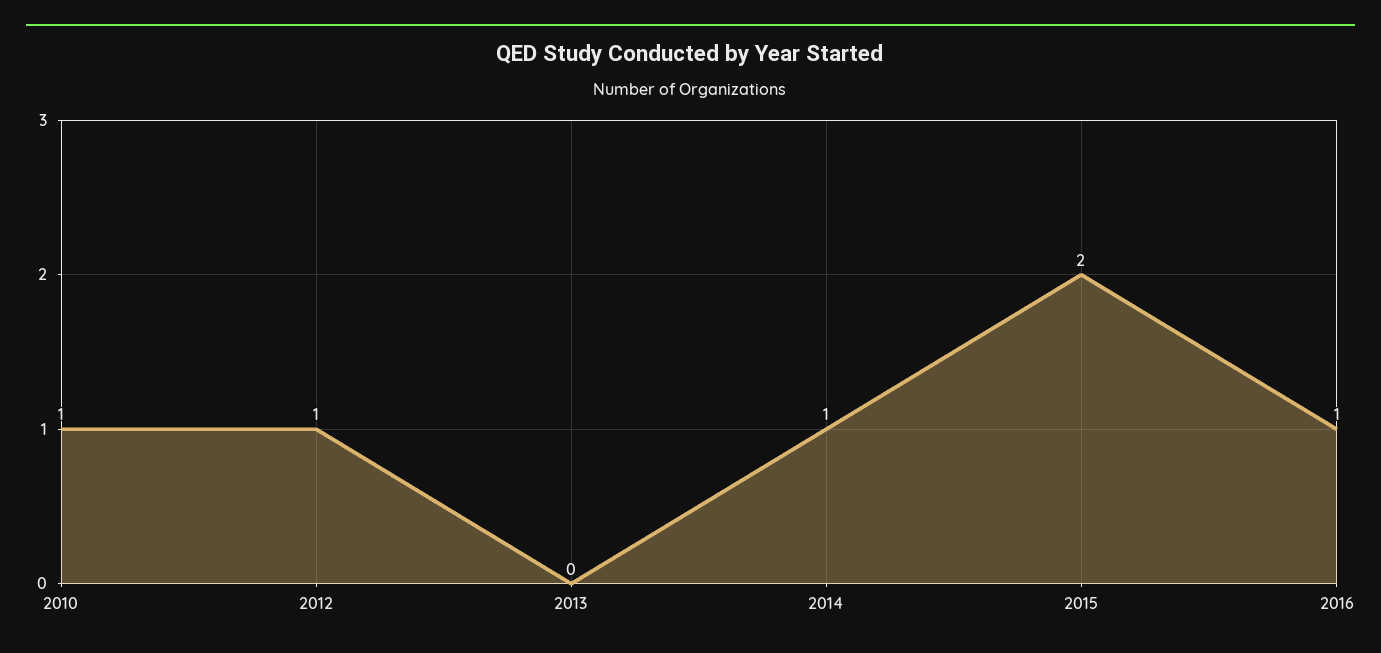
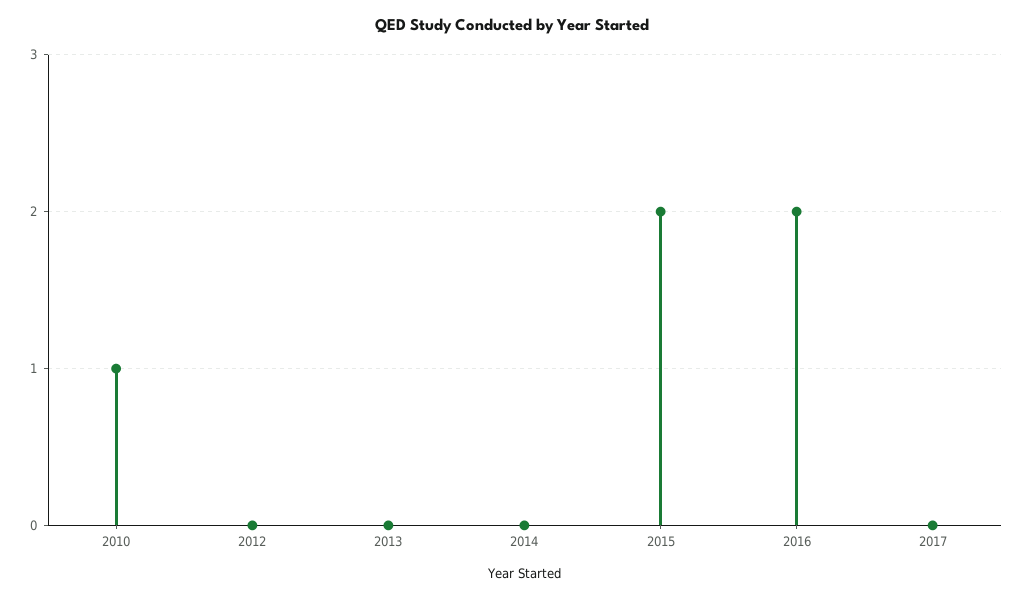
2012: 1 -> 0
2014: 1 -> 0
2016: 1 -> 2
2017: none -> 0

